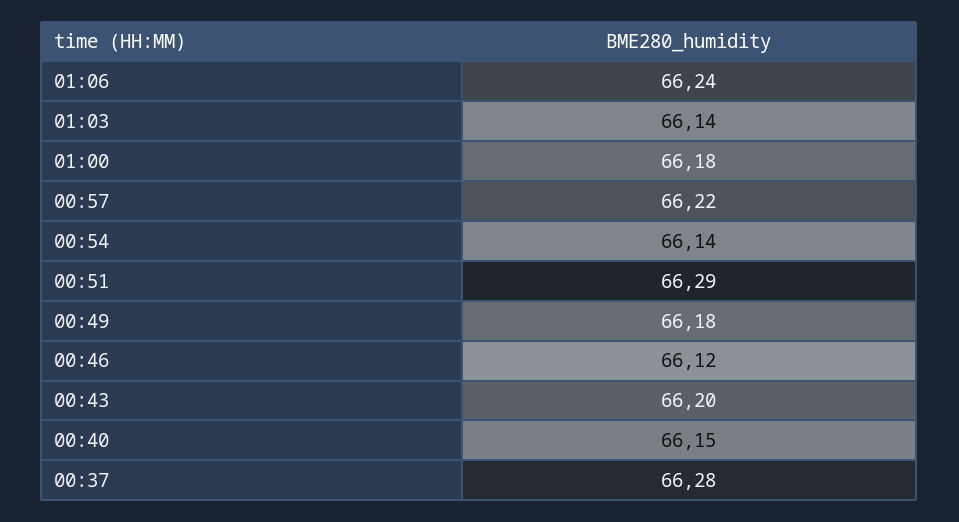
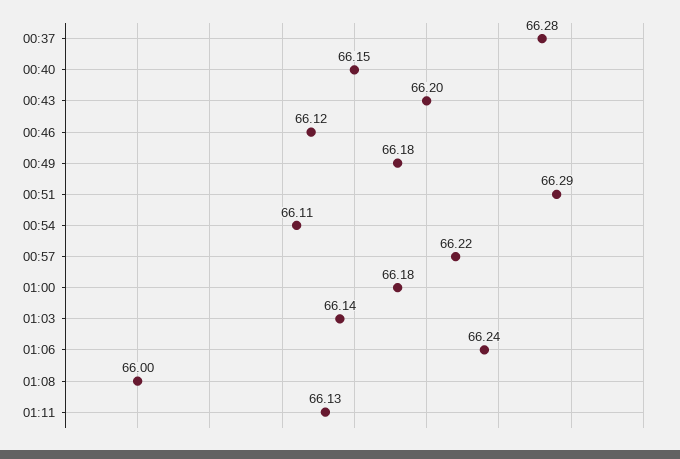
00:54: 66.14 -> 66.11
01:08: none -> 66
01:11: none -> 66.13

